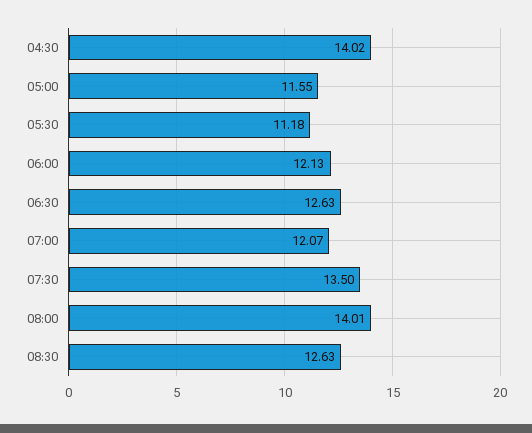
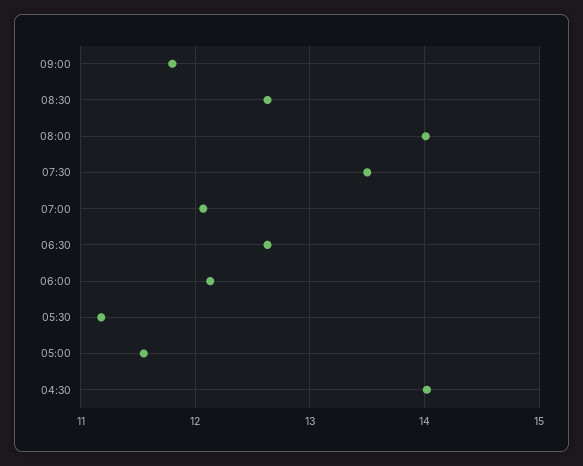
09:00: none -> 11.8

